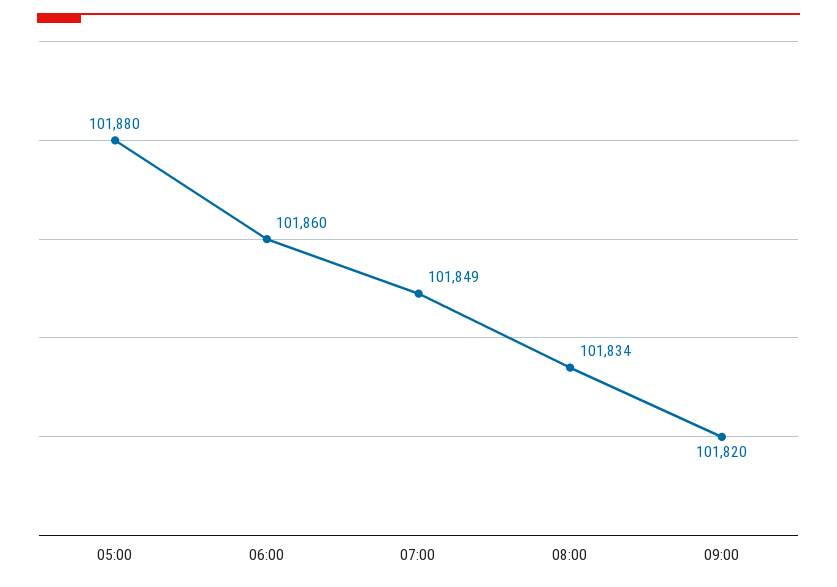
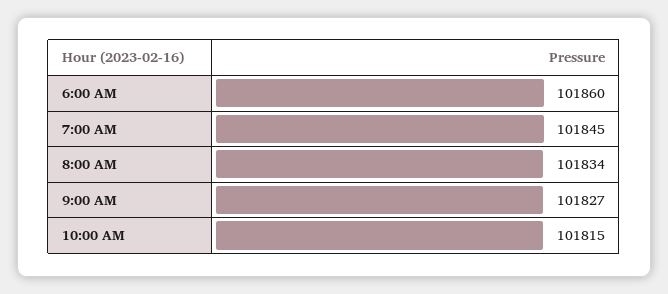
05:00: 101880 -> none
07:00: 101849 -> 101845
09:00: 101820 -> 101827
10:00 AM: none -> 101815

